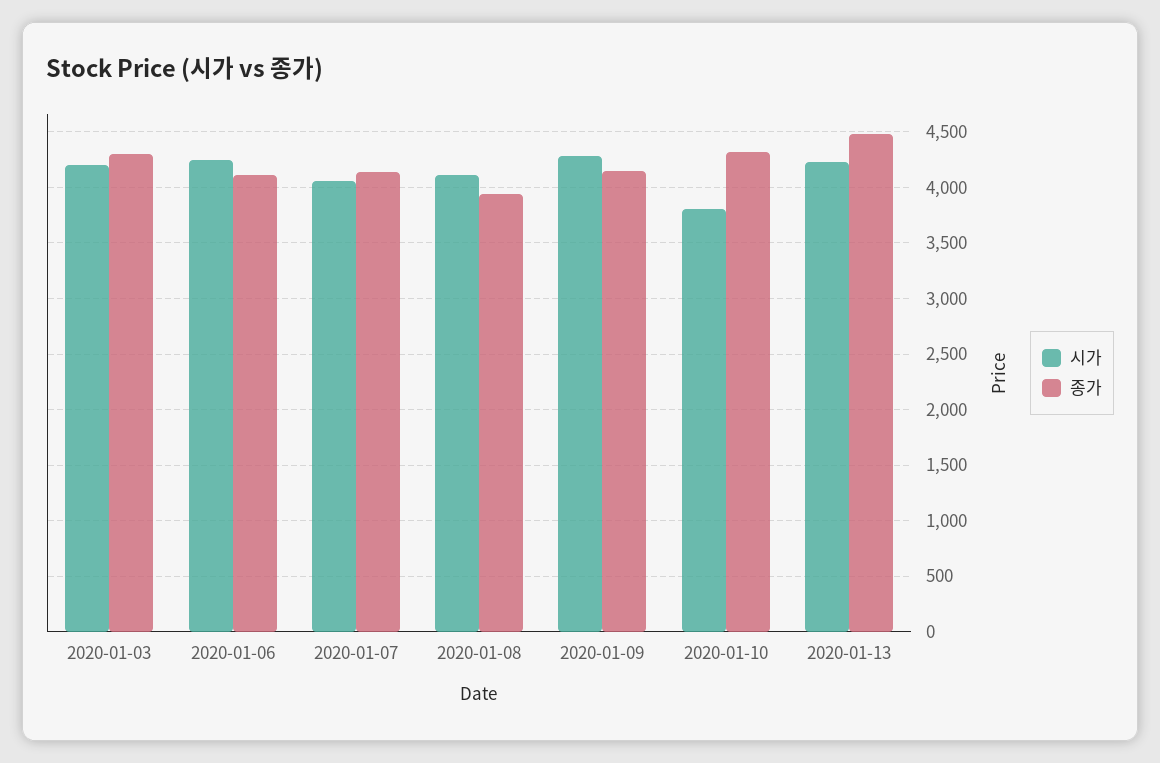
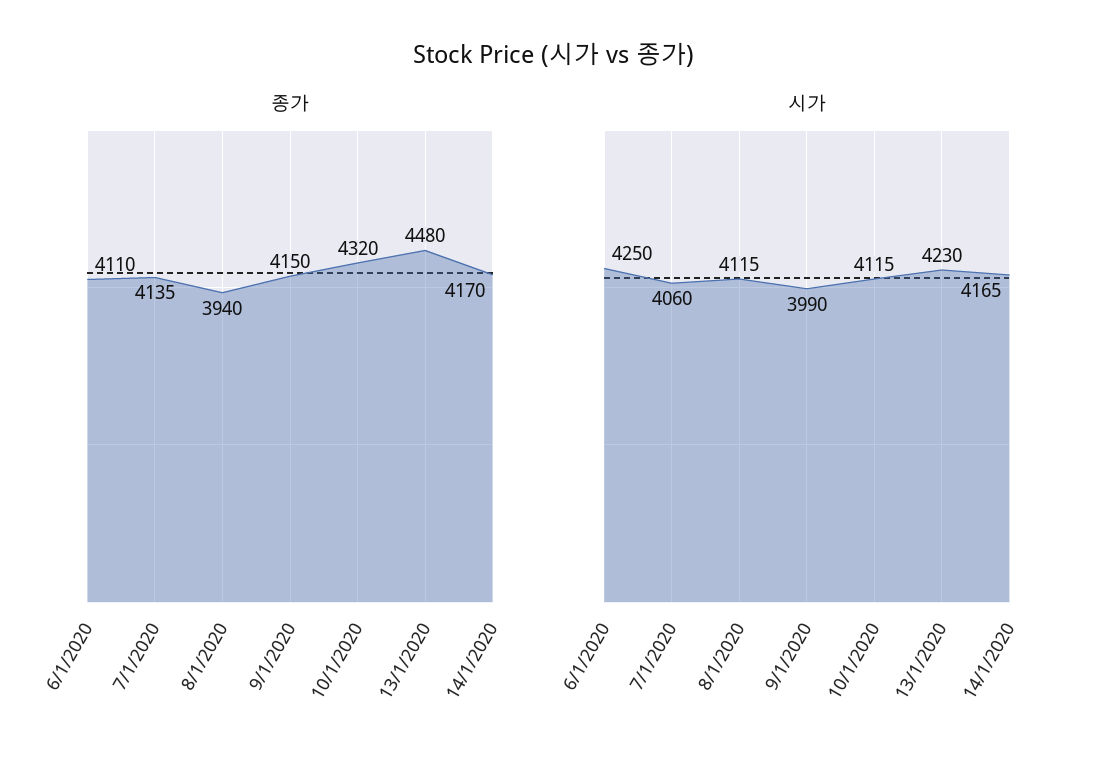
시가, 2020-01-03: 4200 -> none
종가, 2020-01-03: 4300 -> none
시가, 2020-01-09: 4300 -> 3990
시가, 2020-01-10: 3800 -> 4115
종가, 14/1/2020: none -> 4170
시가, 14/1/2020: none -> 4165

